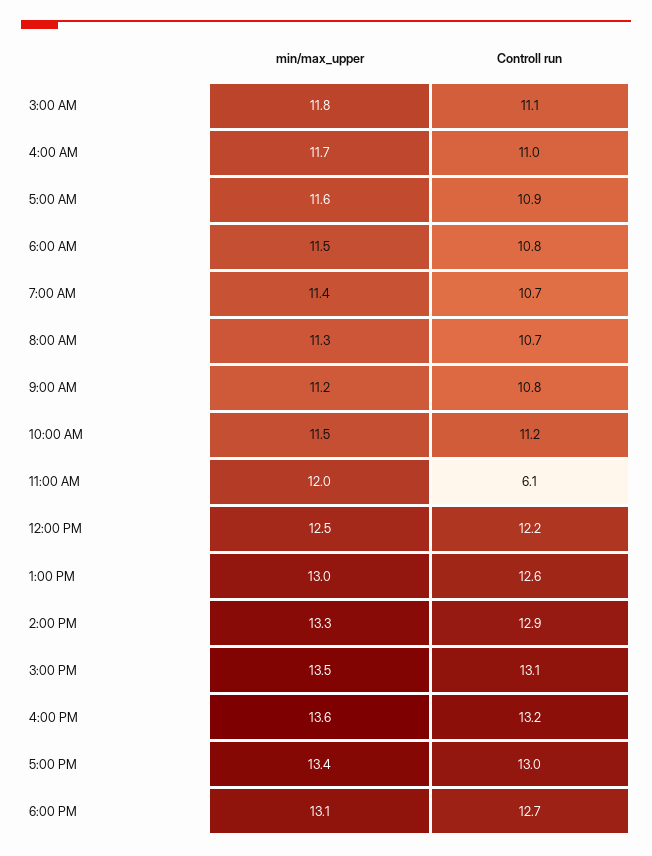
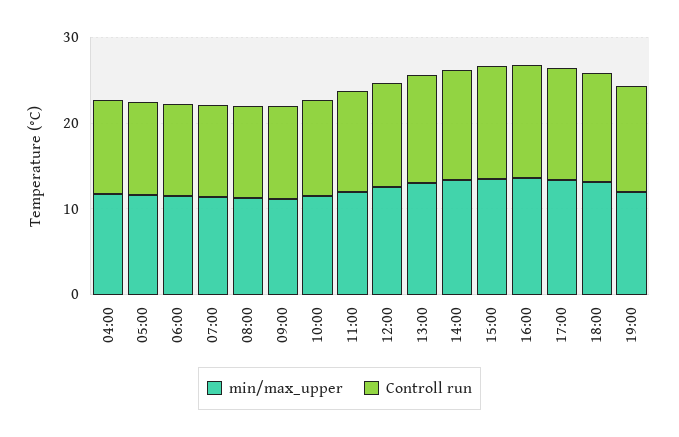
min/max_upper, 3:00 AM: 11.8 -> none
Controll run, 3:00 AM: 11.1 -> none
Controll run, 11:00 AM: 6.1 -> 12
min/max_upper, 19:00: none -> 12
Controll run, 19:00: none -> 12

